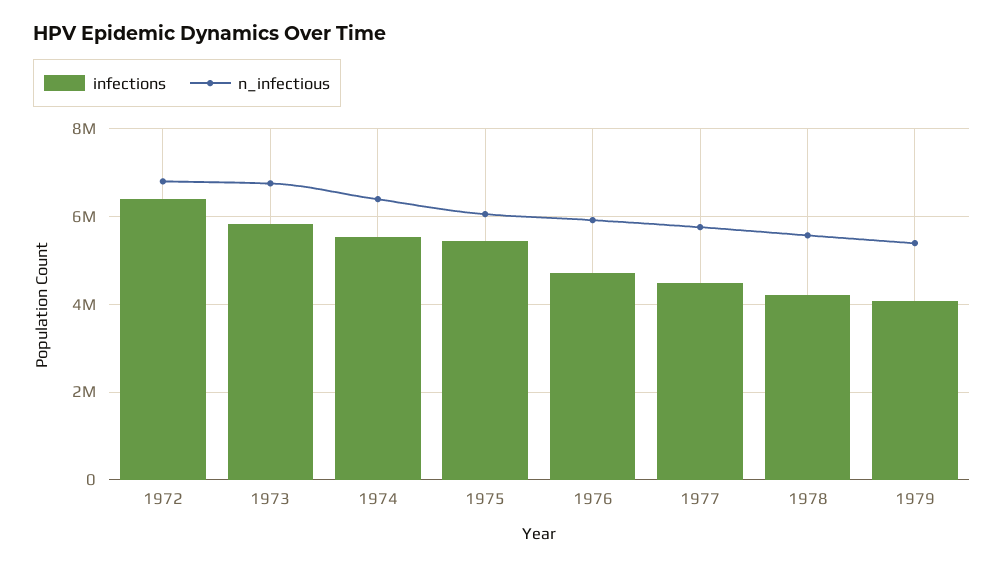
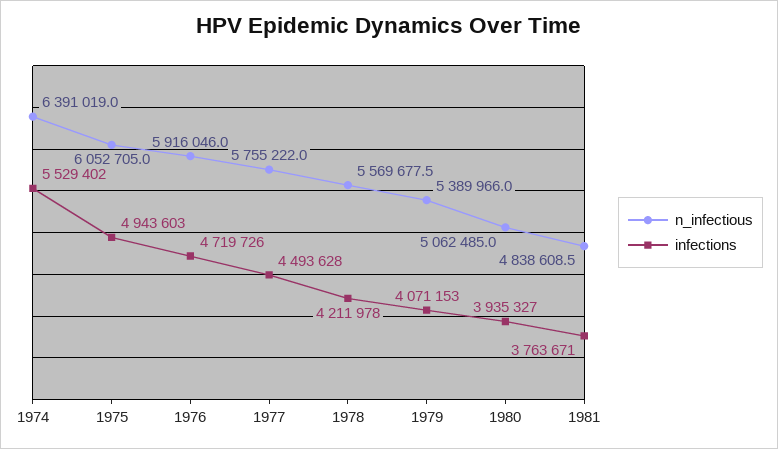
infections, 1972: 6400000 -> none
n_infectious, 1972: 6800000 -> none
infections, 1973: 5800000 -> none
n_infectious, 1973: 6800000 -> none
infections, 1975: 5400000 -> 4943603
n_infectious, 1980: none -> 5062485
infections, 1980: none -> 3935327
n_infectious, 1981: none -> 4838608.5
infections, 1981: none -> 3763671

